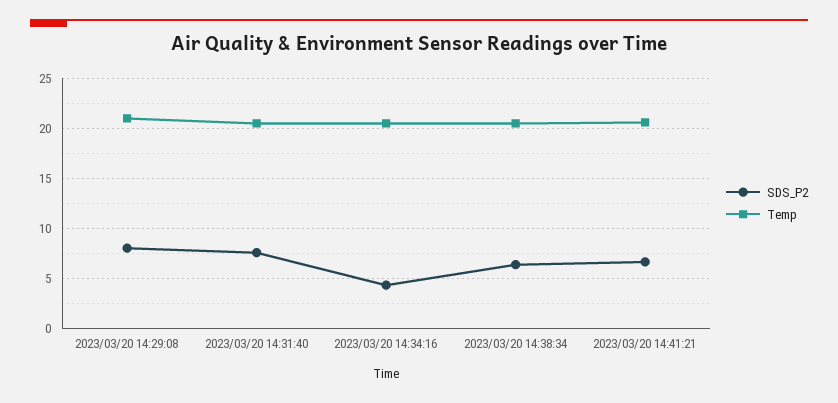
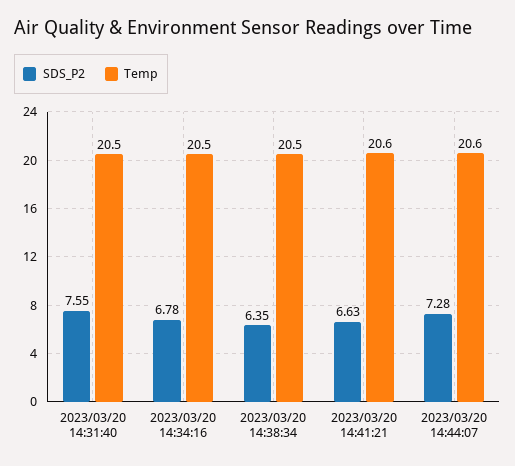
SDS_P2, 2023/03/20 14:29:08: 8 -> none
Temp, 2023/03/20 14:29:08: 21 -> none
SDS_P2, 2023/03/20 14:34:16: 4 -> 6.78
SDS_P2, 2023/03/20 14:44:07: none -> 7.28
Temp, 2023/03/20 14:44:07: none -> 20.6

